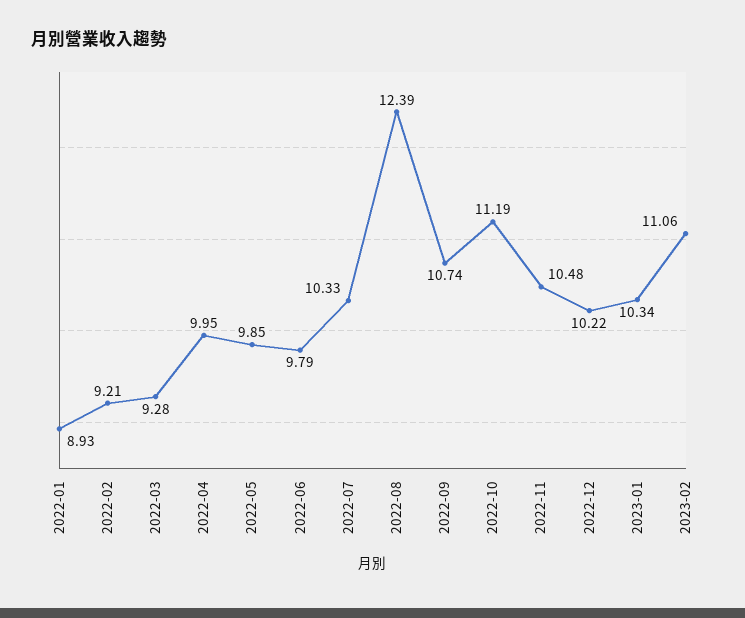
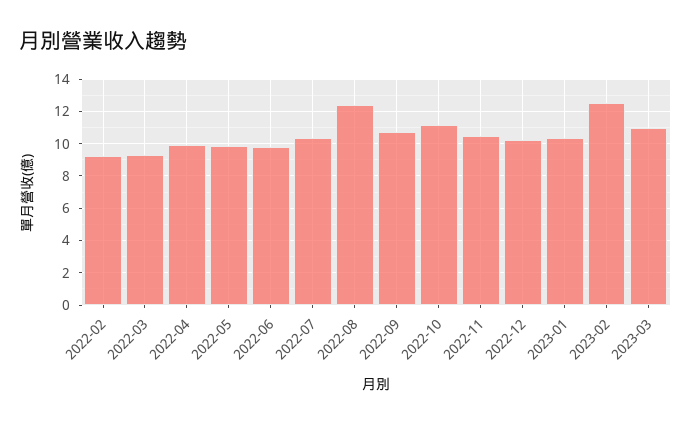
2022-01: 8.93 -> none
2023-02: 11.06 -> 12.5
2023-03: none -> 11

